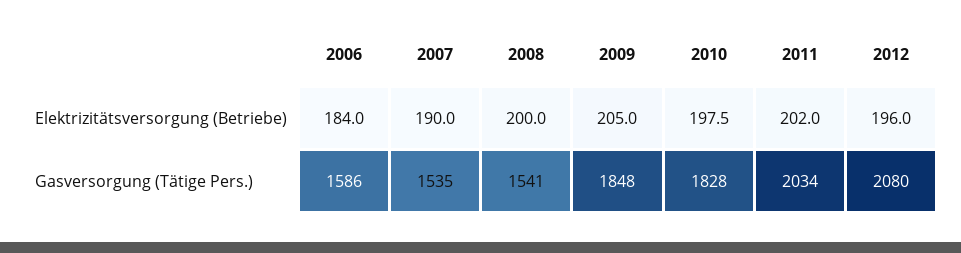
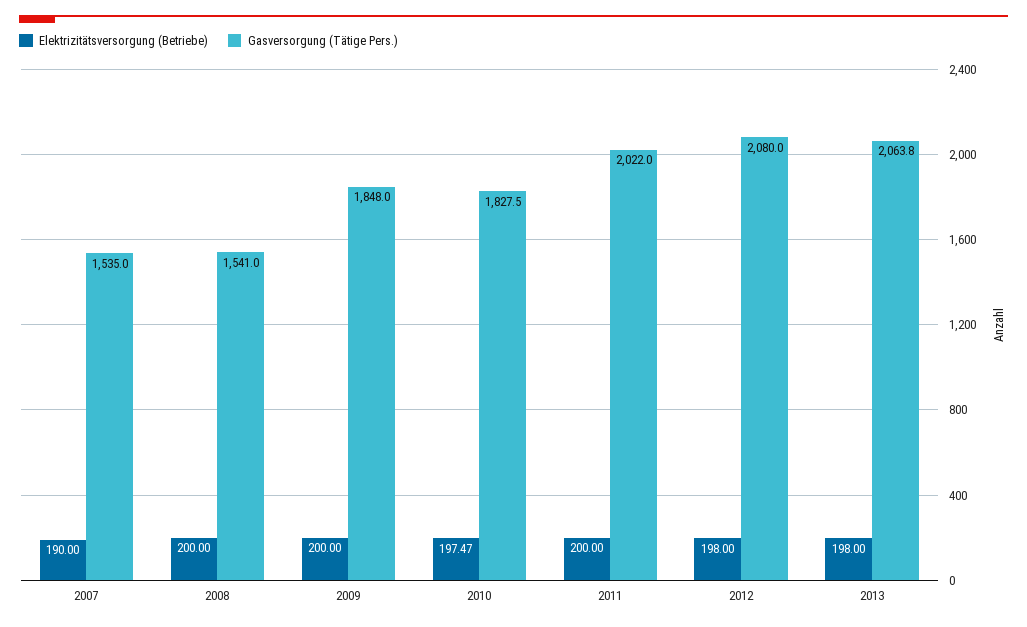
Elektrizitätsversorgung (Betriebe), 2006: 184 -> none
Elektrizitätsversorgung (Betriebe), 2009: 205 -> 200
Elektrizitätsversorgung (Betriebe), 2011: 202 -> 200
Elektrizitätsversorgung (Betriebe), 2012: 196 -> 198
Gasversorgung (Tätige Pers.), 2006: 1586 -> none
Gasversorgung (Tätige Pers.), 2011: 2034 -> 2022
Elektrizitätsversorgung (Betriebe), 2013: none -> 198
Gasversorgung (Tätige Pers.), 2013: none -> 2063.8

